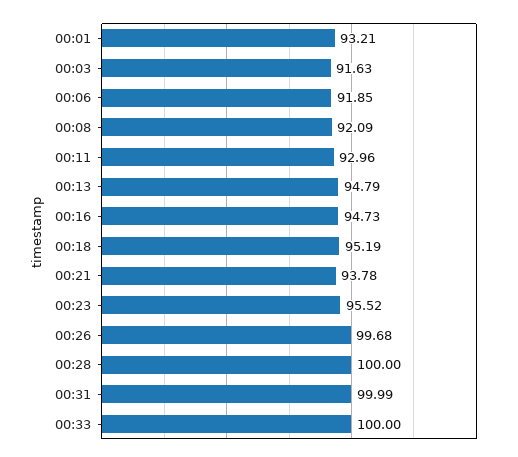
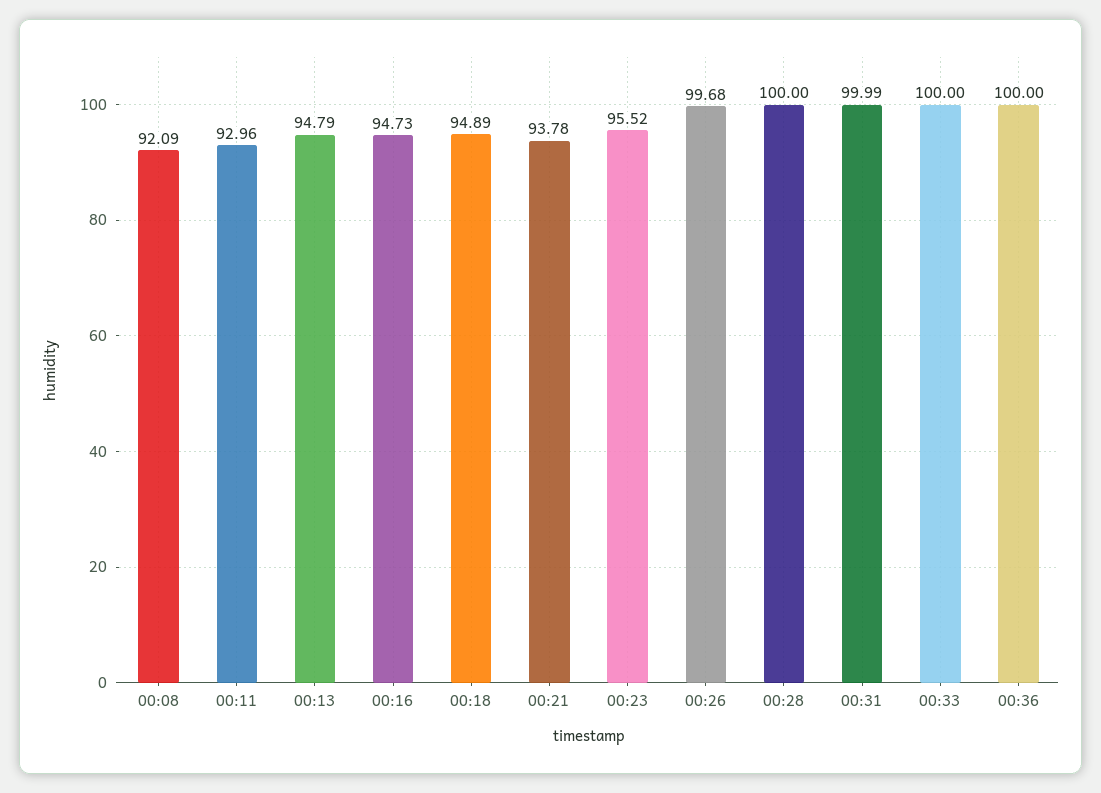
00:01: 93.21 -> none
00:03: 91.63 -> none
00:06: 91.85 -> none
00:18: 95.19 -> 94.89
00:36: none -> 100

